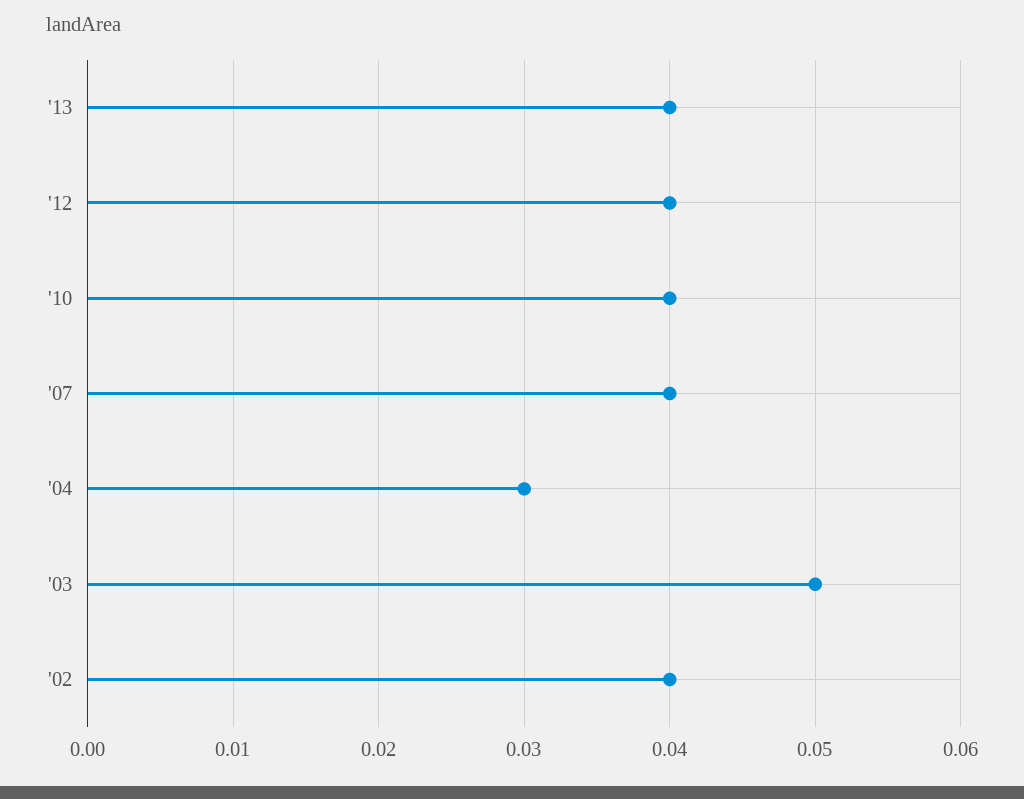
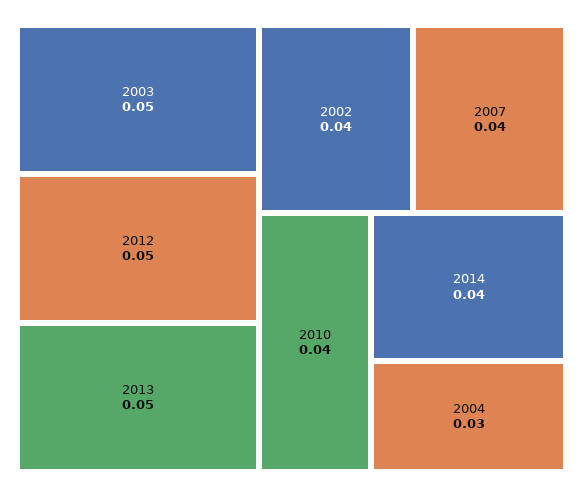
'13: 0.04 -> 0.05
'12: 0.04 -> 0.05
2014: none -> 0.04

